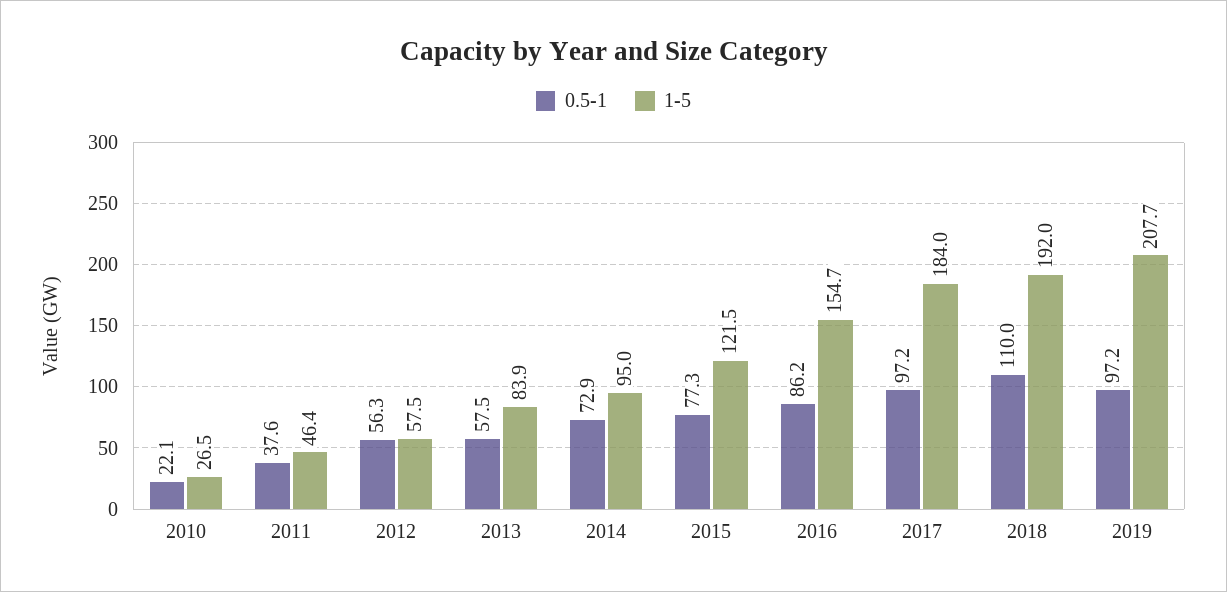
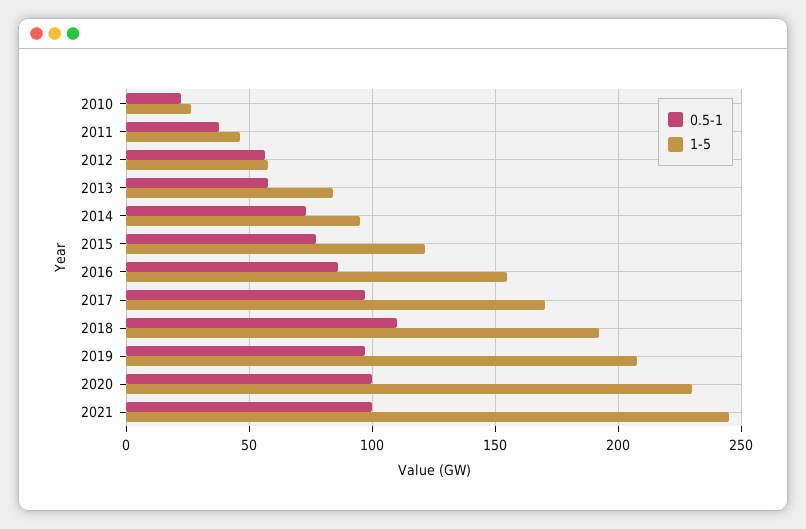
1-5, 2017: 184 -> 170
0.5-1, 2020: none -> 100
1-5, 2020: none -> 230
0.5-1, 2021: none -> 100
1-5, 2021: none -> 245

